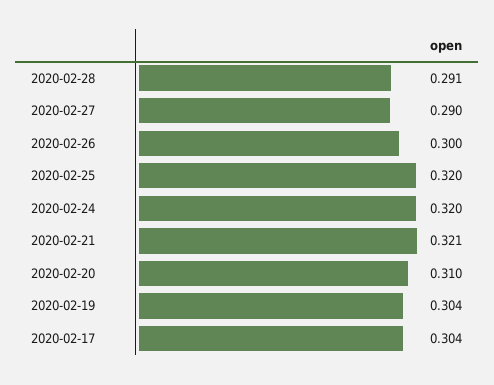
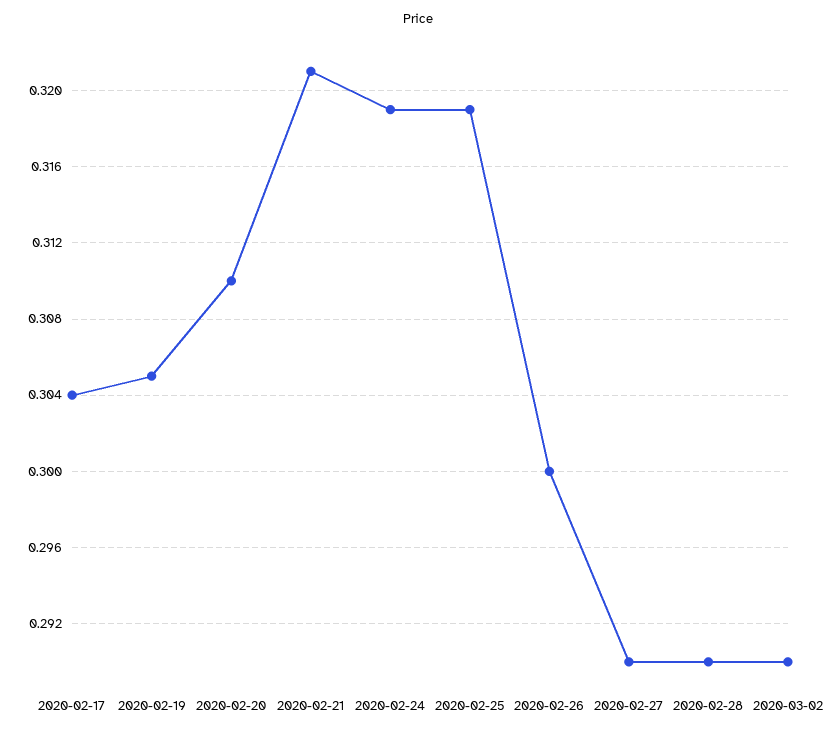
2020-02-28: 0.291 -> 0.29
2020-02-25: 0.32 -> 0.319
2020-02-24: 0.32 -> 0.319
2020-02-19: 0.304 -> 0.305
2020-03-02: none -> 0.29

